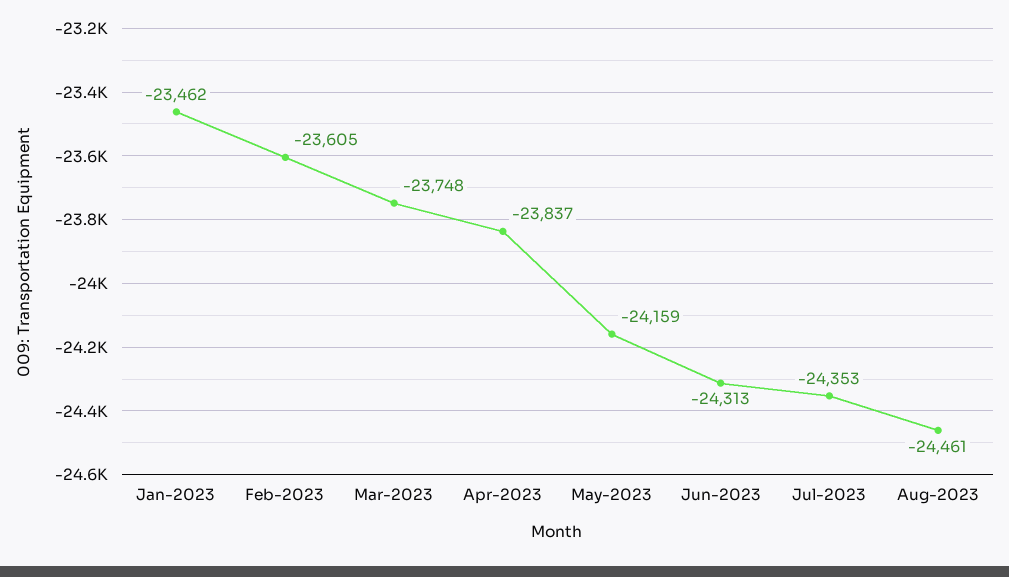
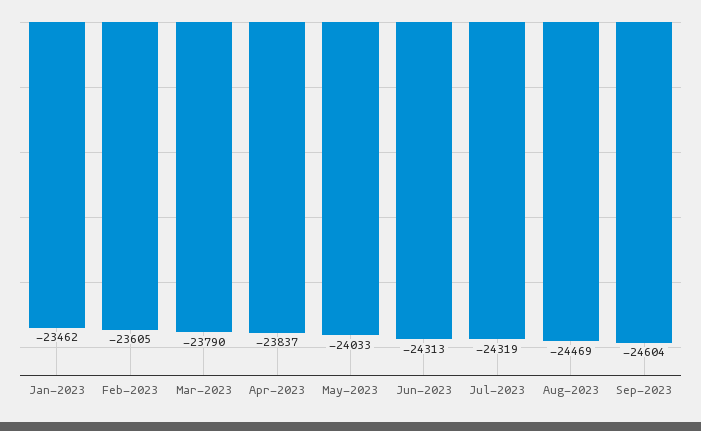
Mar-2023: -23748 -> -23790
May-2023: -24159 -> -24033
Jul-2023: -24353 -> -24319
Aug-2023: -24461 -> -24469
Sep-2023: none -> -24604

